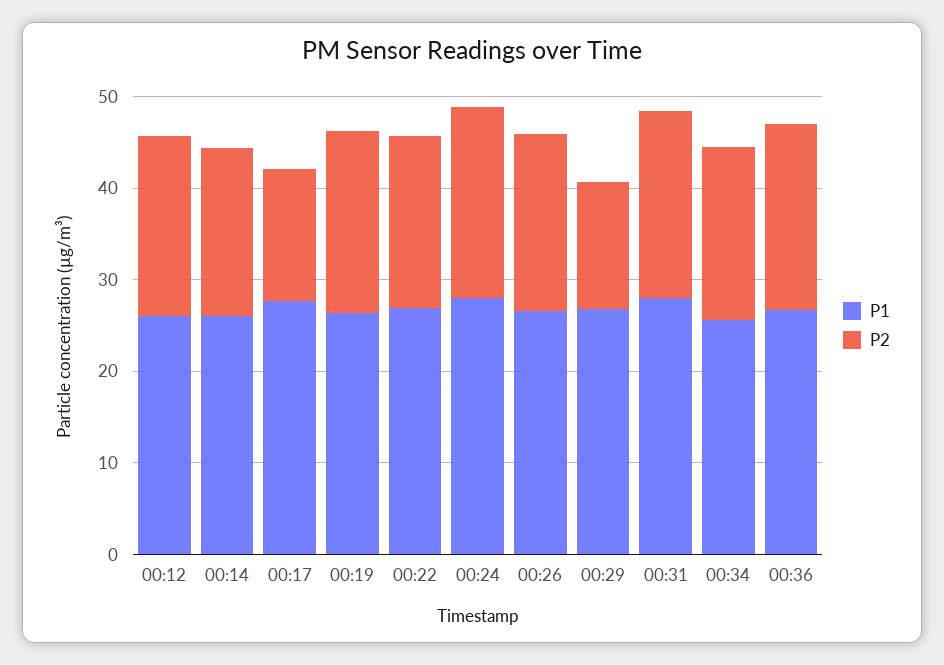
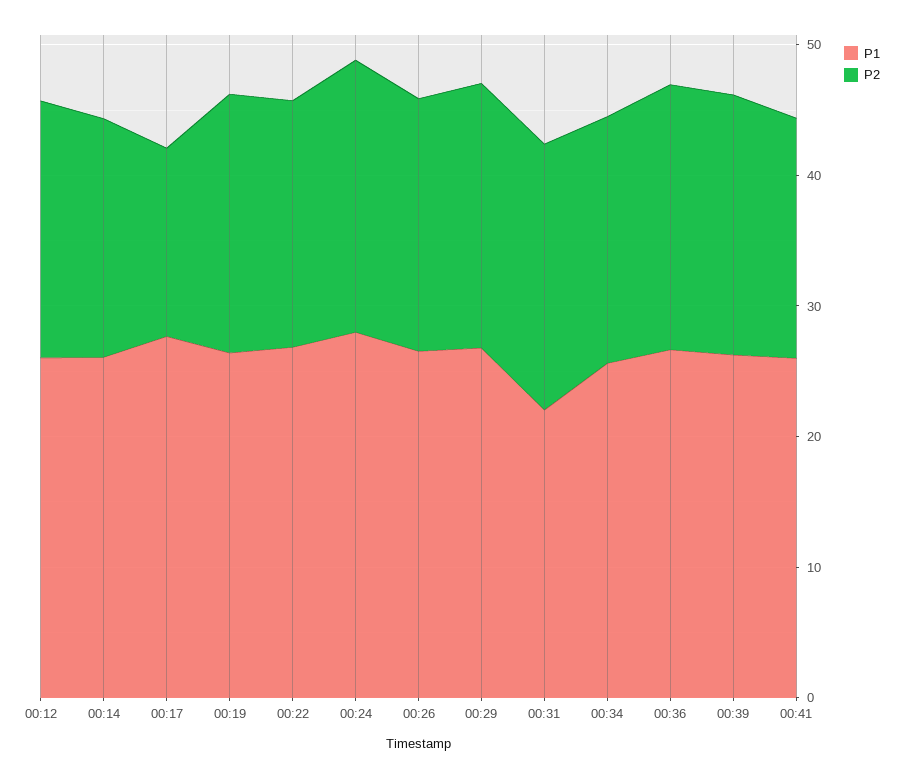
P2, 00:29: 14 -> 20
P1, 00:31: 28 -> 22
P1, 00:39: none -> 26
P2, 00:39: none -> 20
P1, 00:41: none -> 26
P2, 00:41: none -> 18

